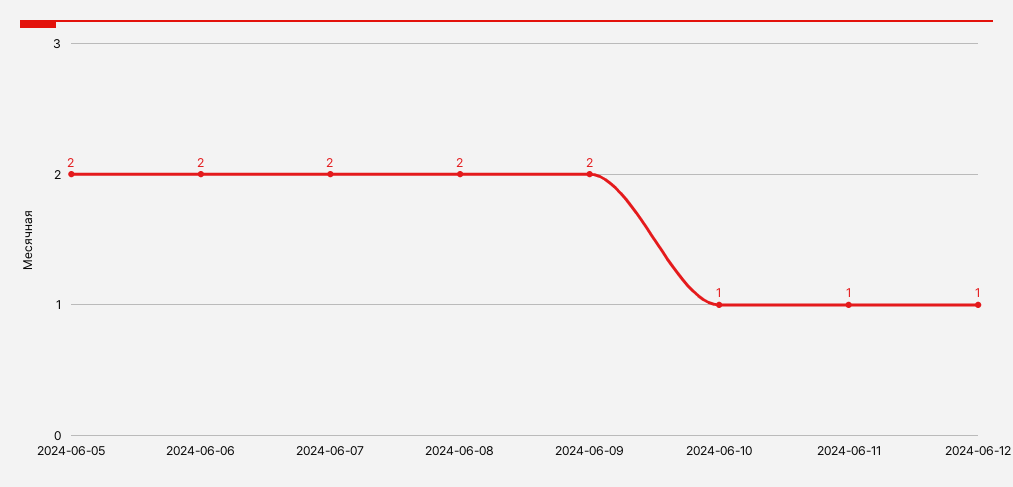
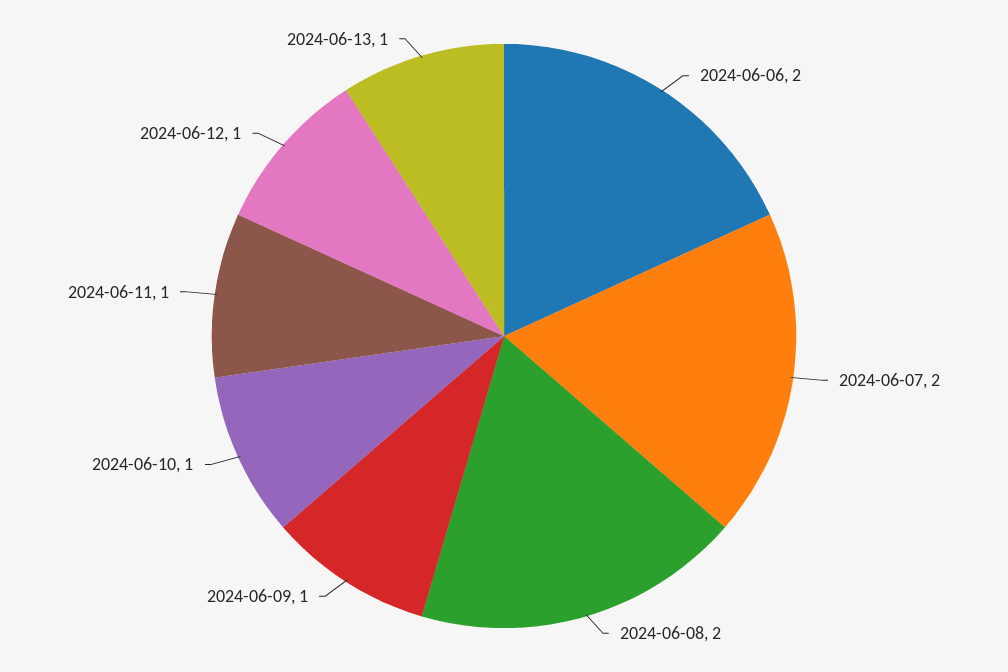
2024-06-05: 2 -> none
2024-06-09: 2 -> 1
2024-06-13: none -> 1

